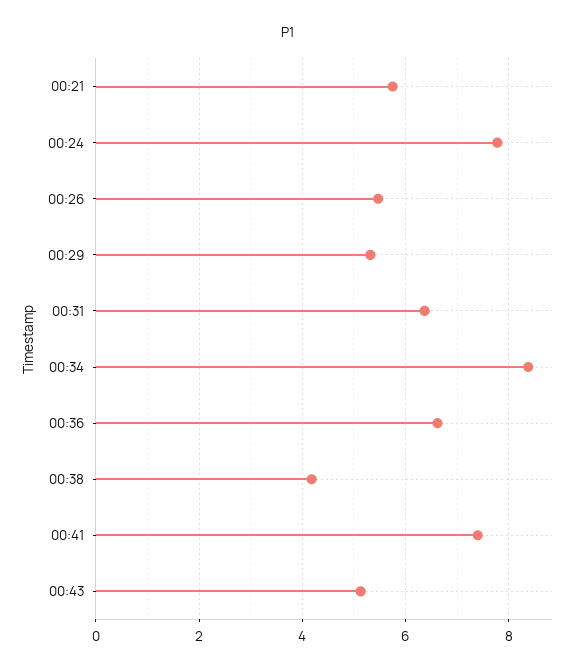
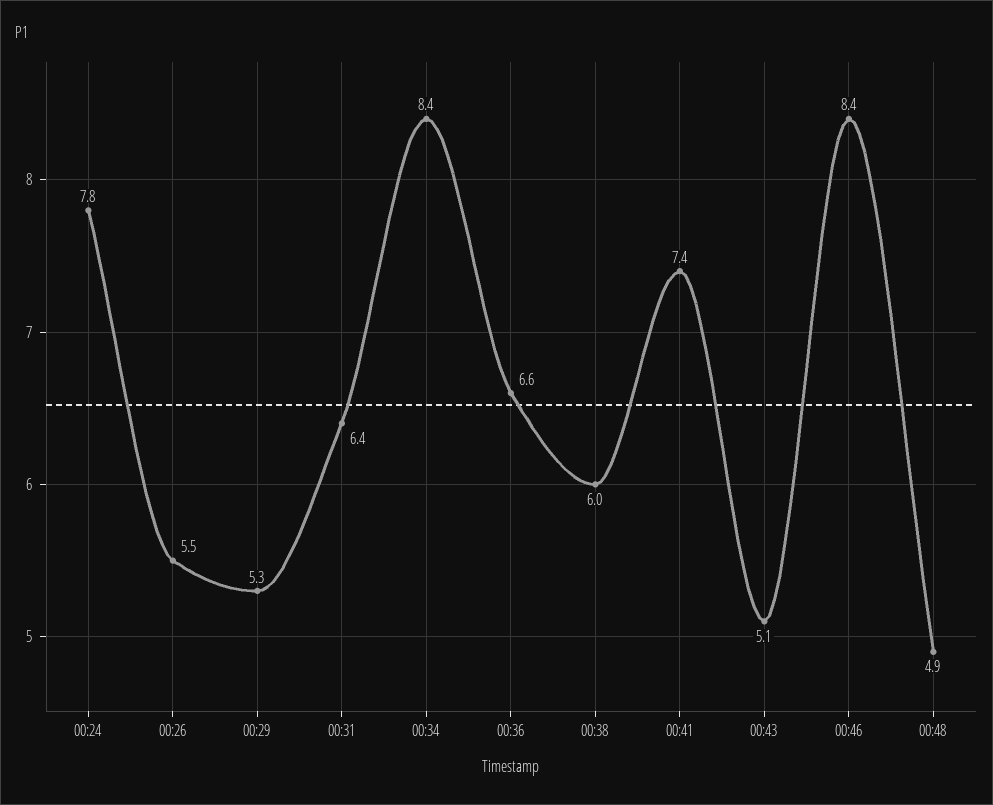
00:21: 5.8 -> none
00:38: 4.2 -> 6
00:46: none -> 8.4
00:48: none -> 4.9

